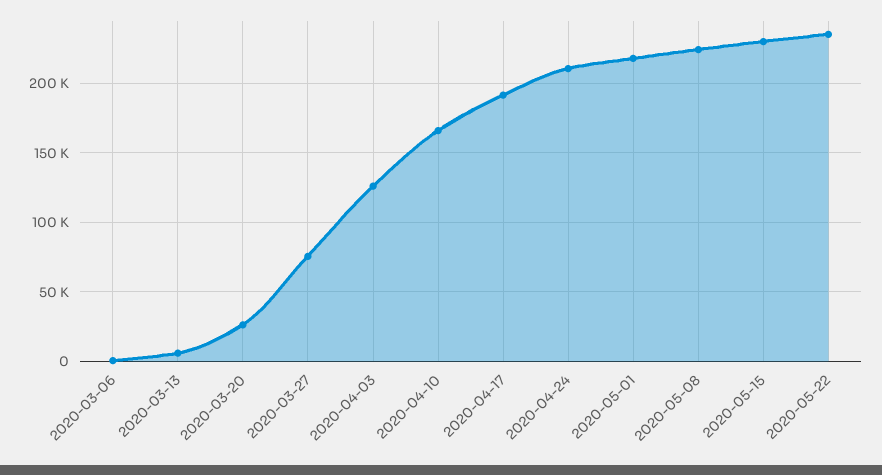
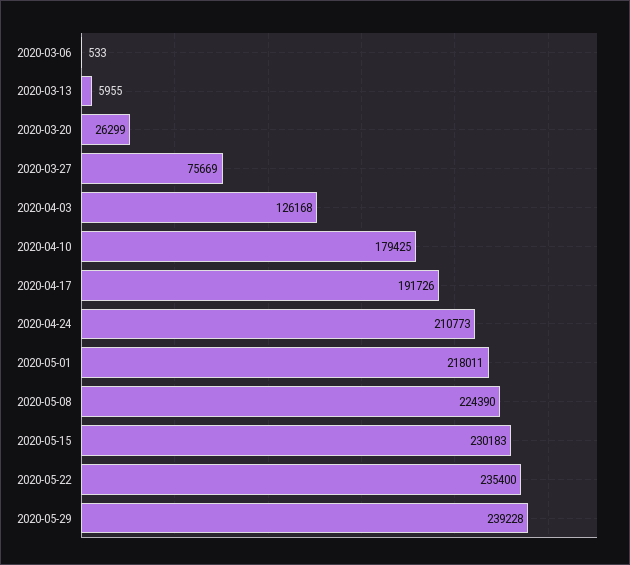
2020-04-10: 165000 -> 179425
2020-05-29: none -> 239228

